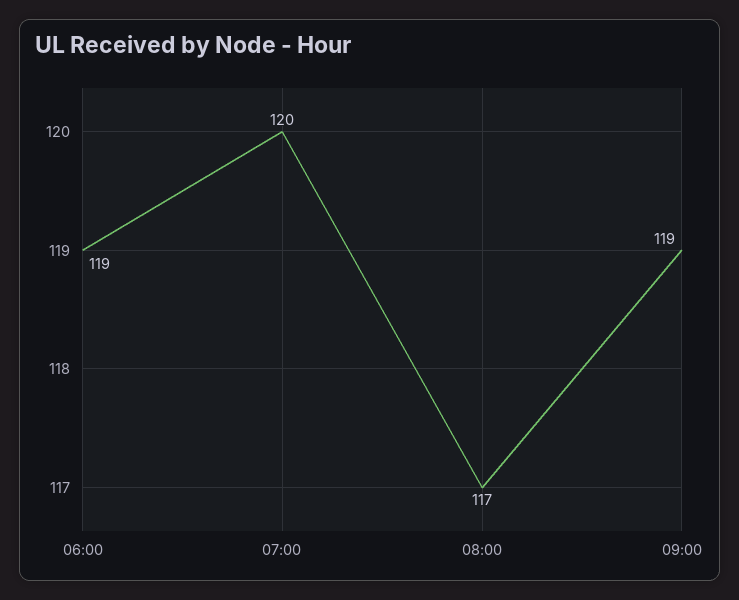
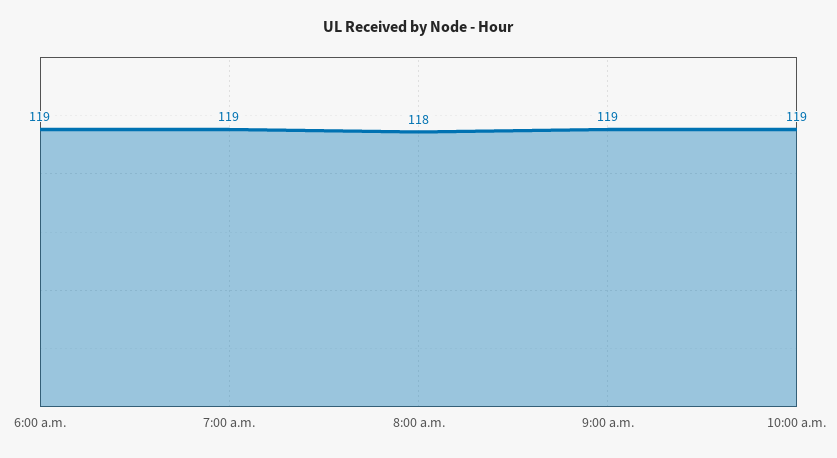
07:00: 120 -> 119
08:00: 117 -> 118
10:00 a.m.: none -> 119

